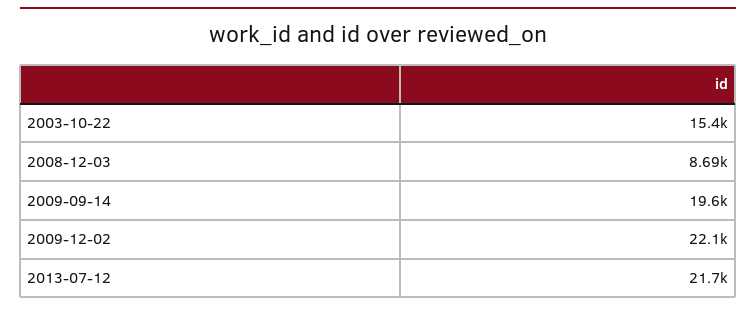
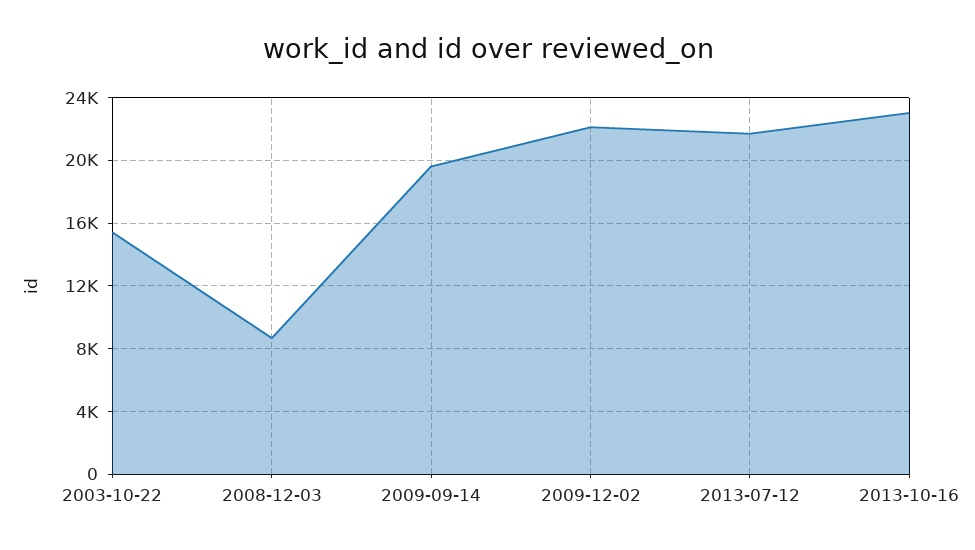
2013-10-16: none -> 23000

